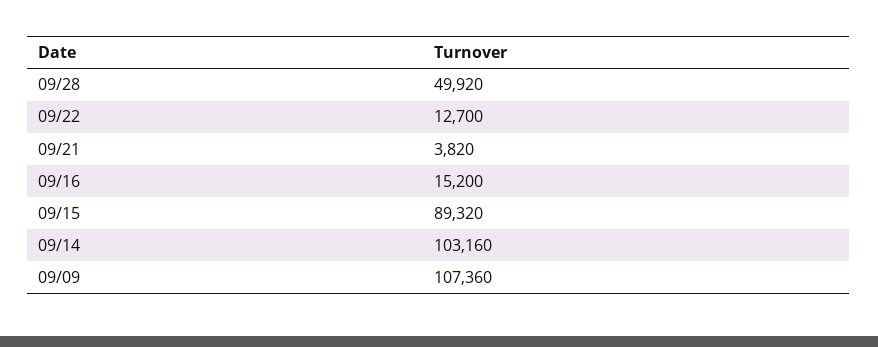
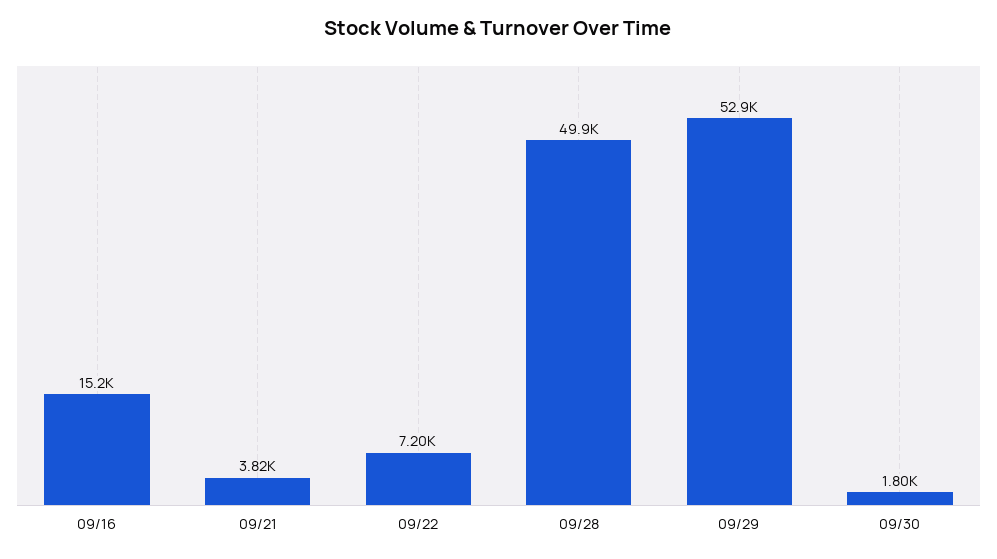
09/22: 12700 -> 7200
09/15: 89320 -> none
09/14: 103160 -> none
09/09: 107360 -> none
09/29: none -> 52900
09/30: none -> 1800

